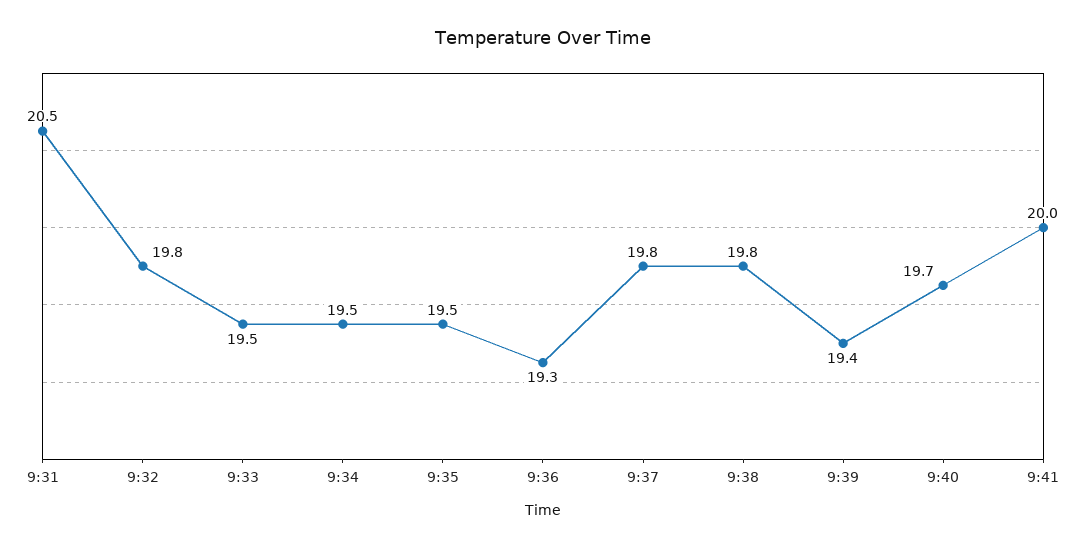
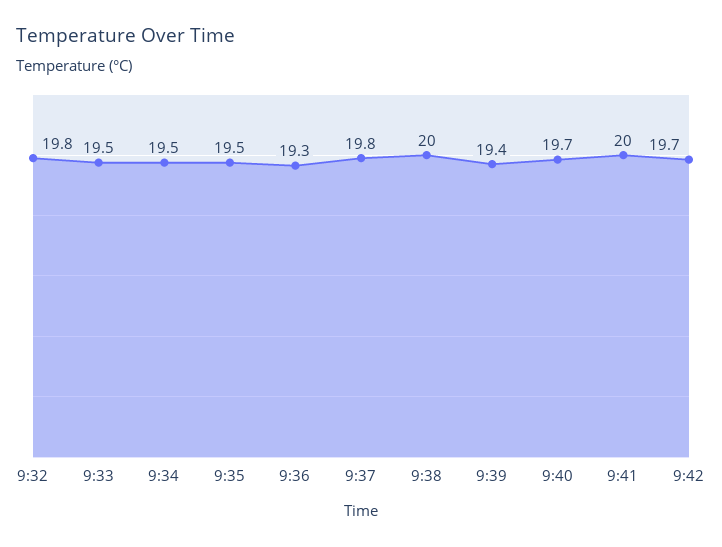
9:31: 20.5 -> none
9:38: 19.8 -> 20
9:42: none -> 19.7

